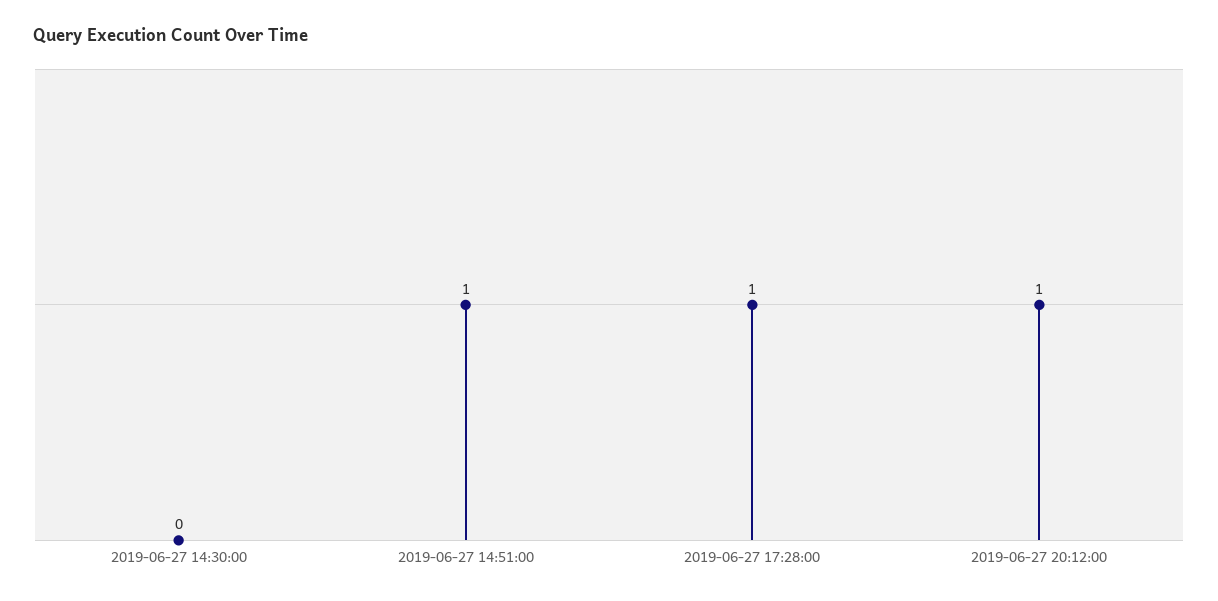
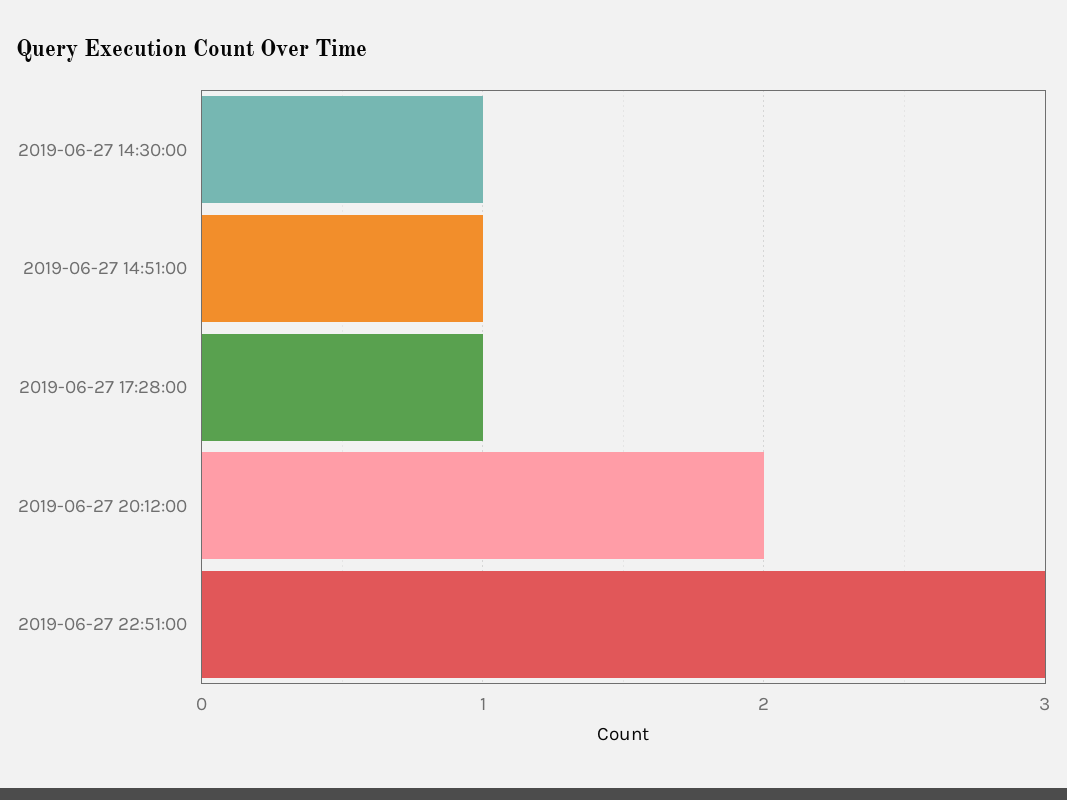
2019-06-27 14:30:00: 0 -> 1
2019-06-27 20:12:00: 1 -> 2
2019-06-27 22:51:00: none -> 3

